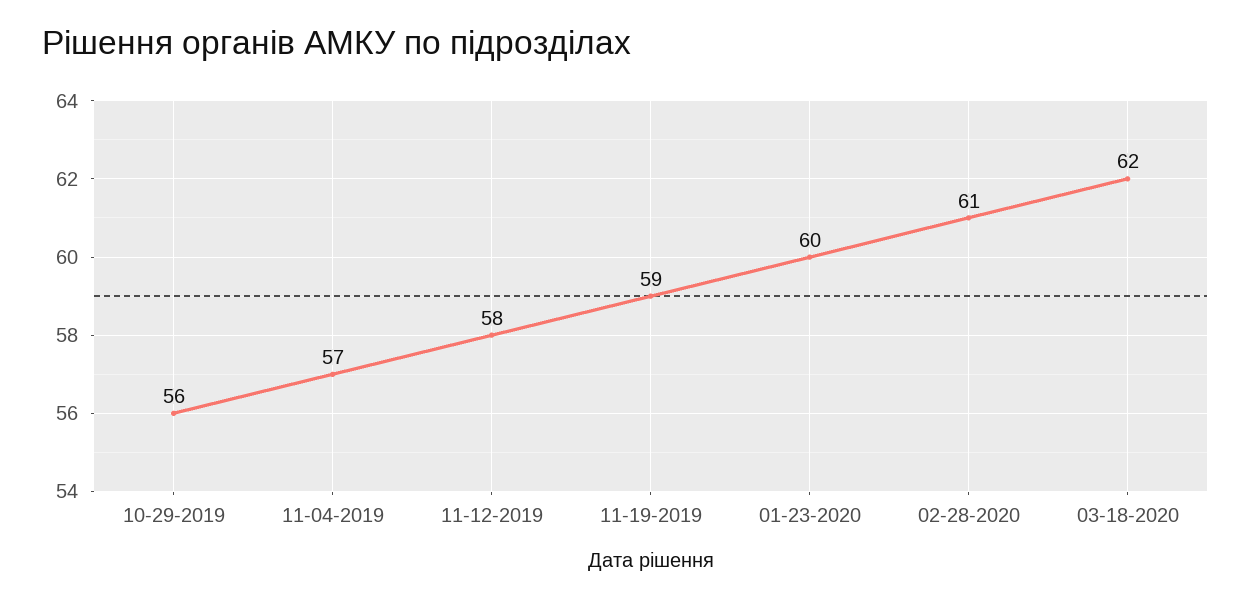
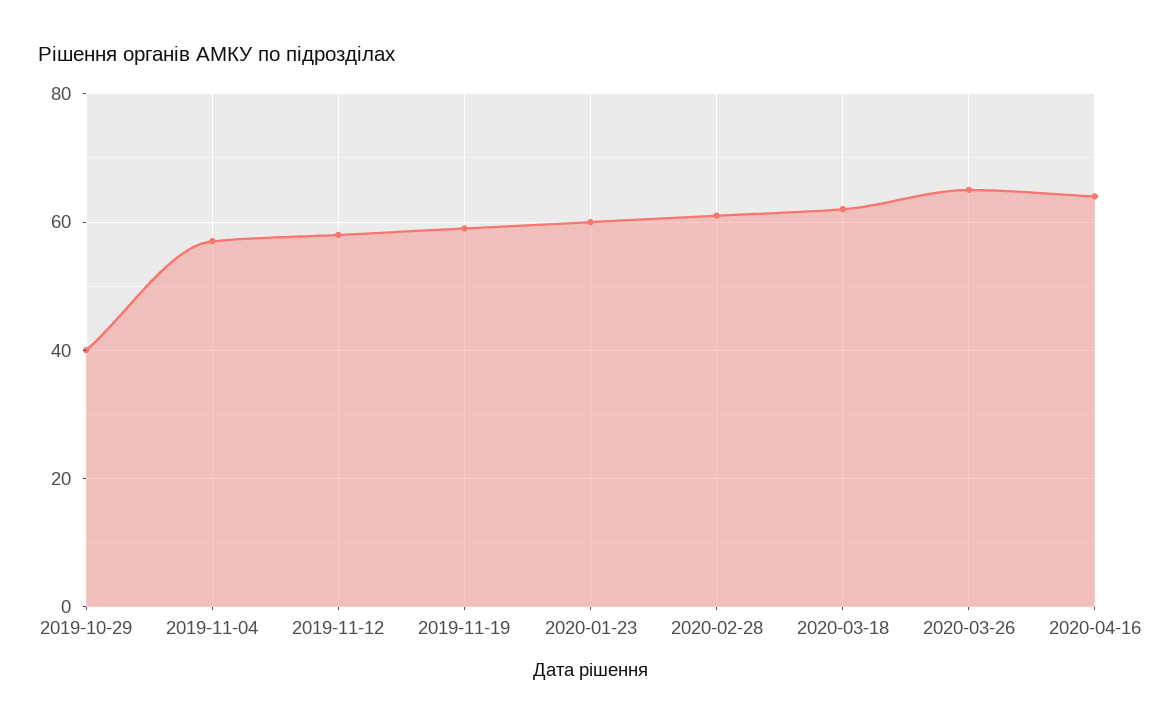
10-29-2019: 56 -> 40
2020-03-26: none -> 65
2020-04-16: none -> 65

